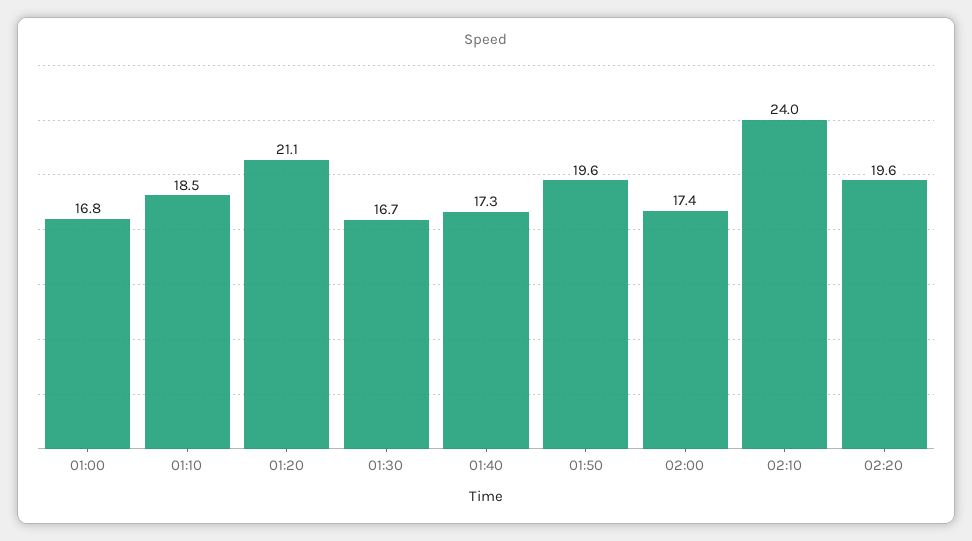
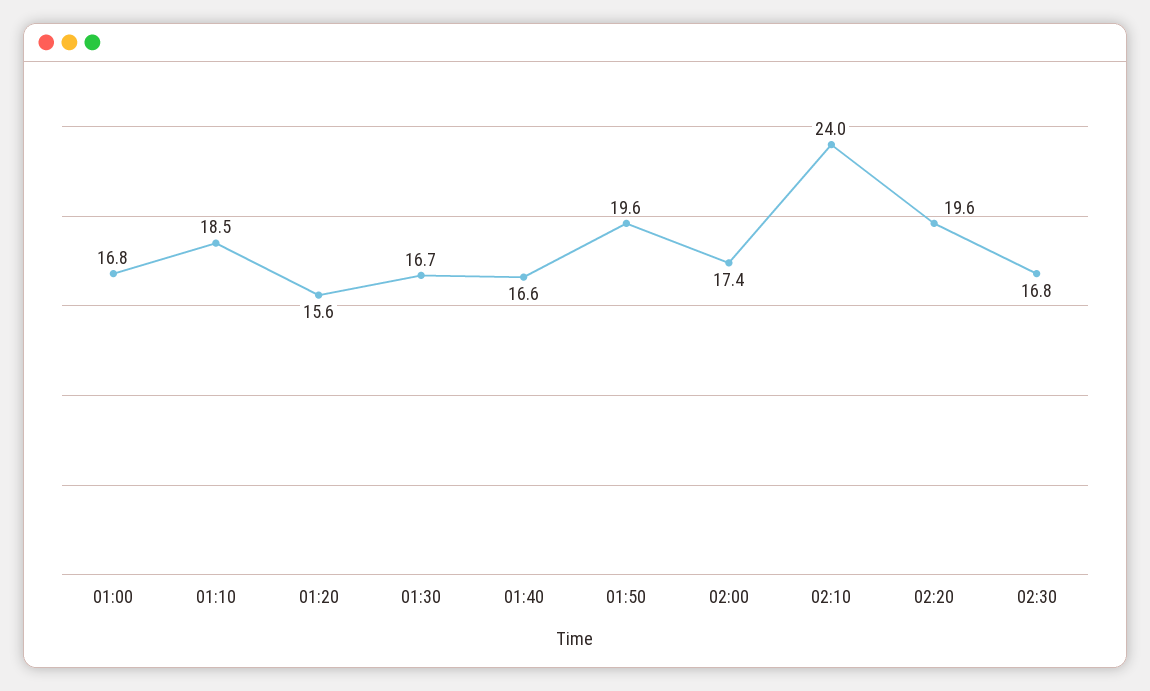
01:20: 21.1 -> 15.6
01:40: 17.3 -> 16.6
02:30: none -> 16.8

